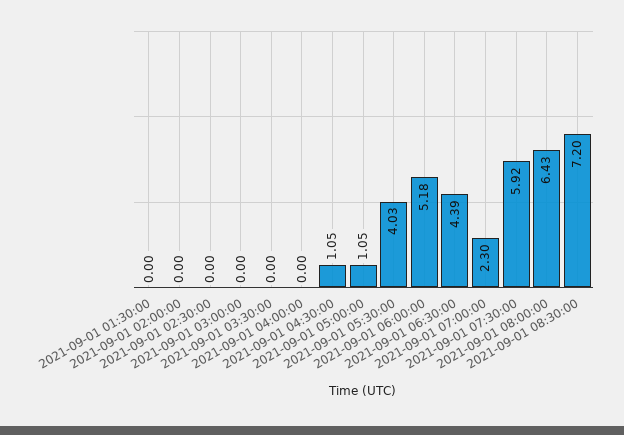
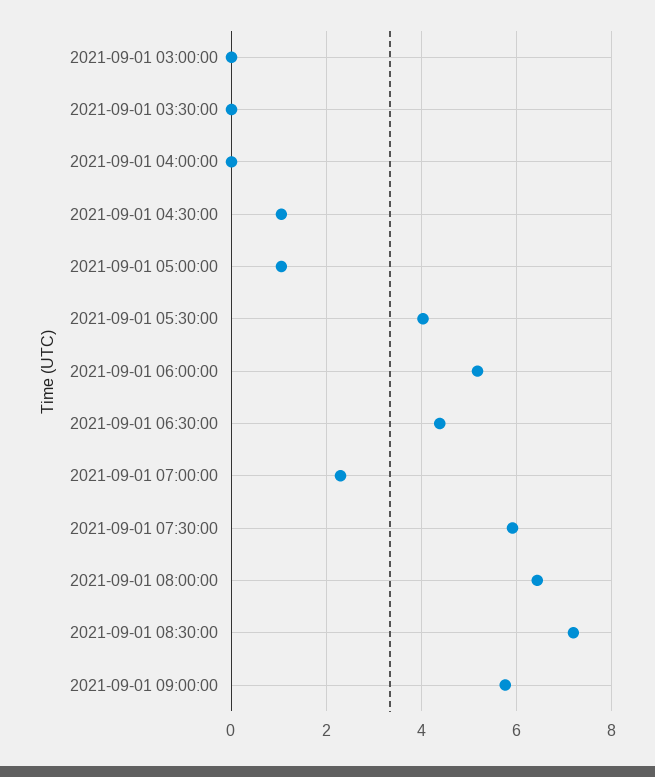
2021-09-01 01:30:00: 0 -> none
2021-09-01 02:00:00: 0 -> none
2021-09-01 02:30:00: 0 -> none
2021-09-01 09:00:00: none -> 5.8

